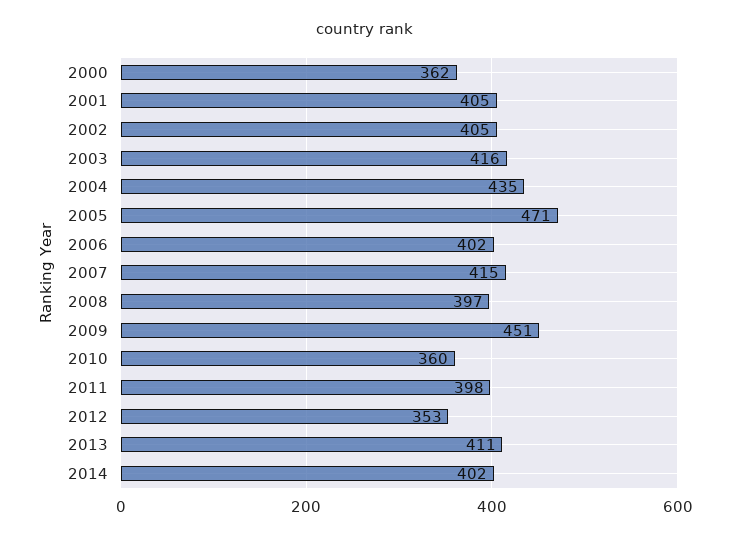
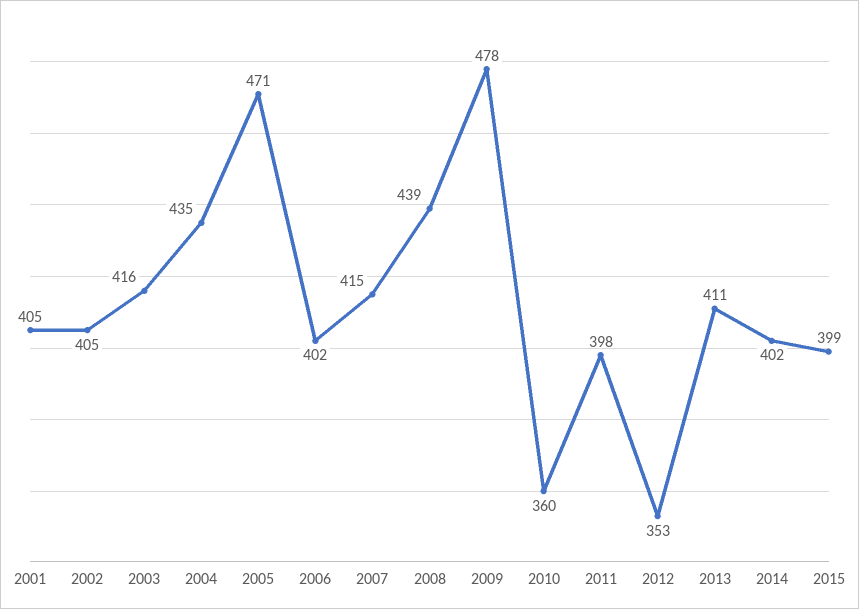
2000: 362 -> none
2008: 397 -> 439
2009: 451 -> 478
2015: none -> 399

